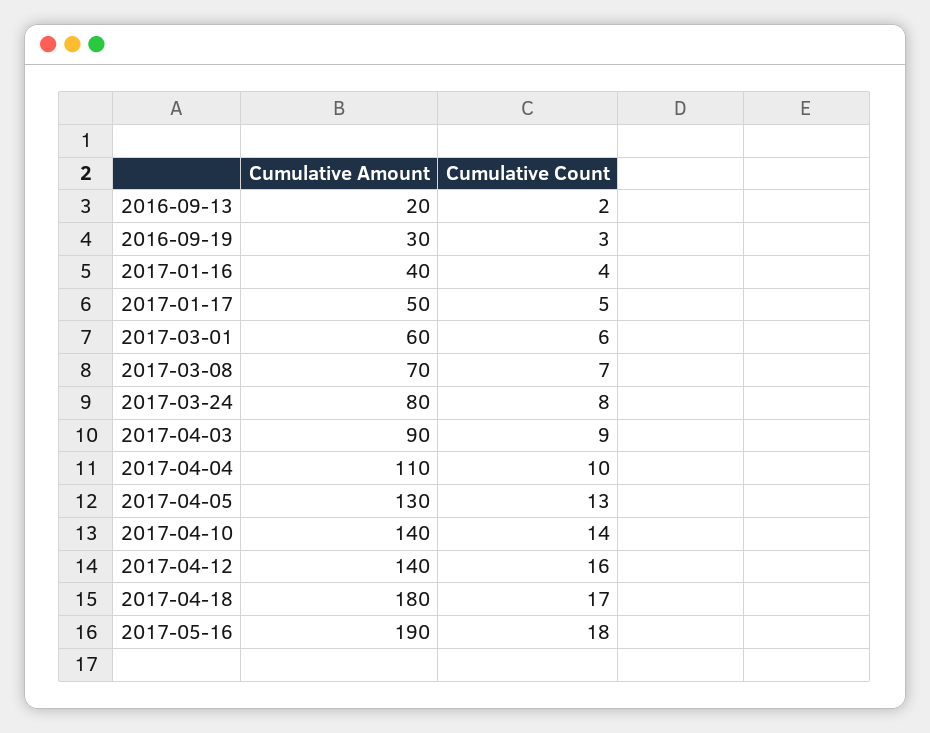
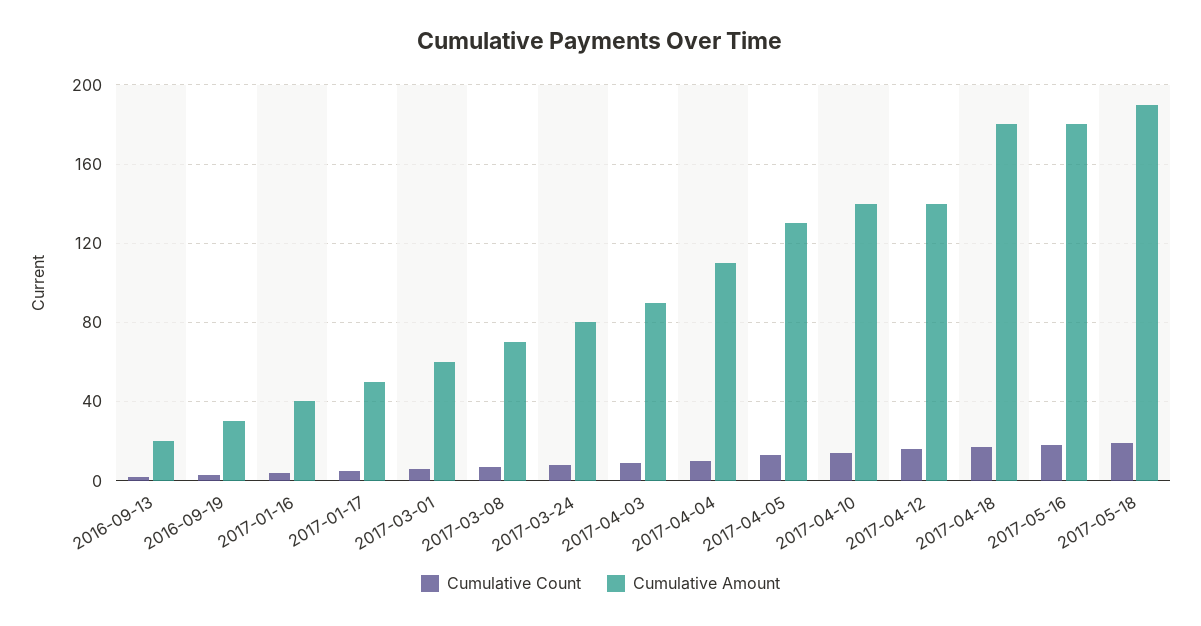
Cumulative Amount, 2017-05-16: 190 -> 180
Cumulative Count, 2017-05-18: none -> 20
Cumulative Amount, 2017-05-18: none -> 190

